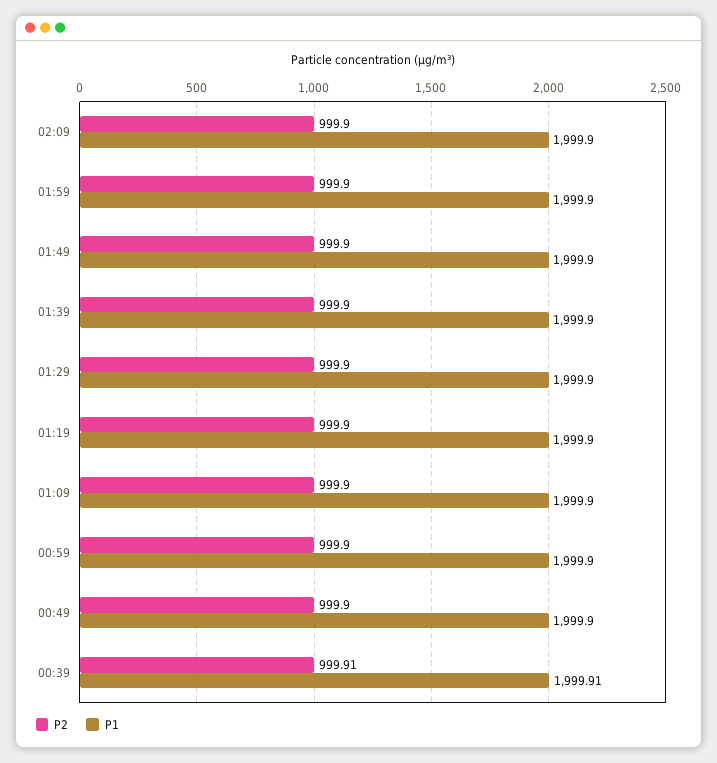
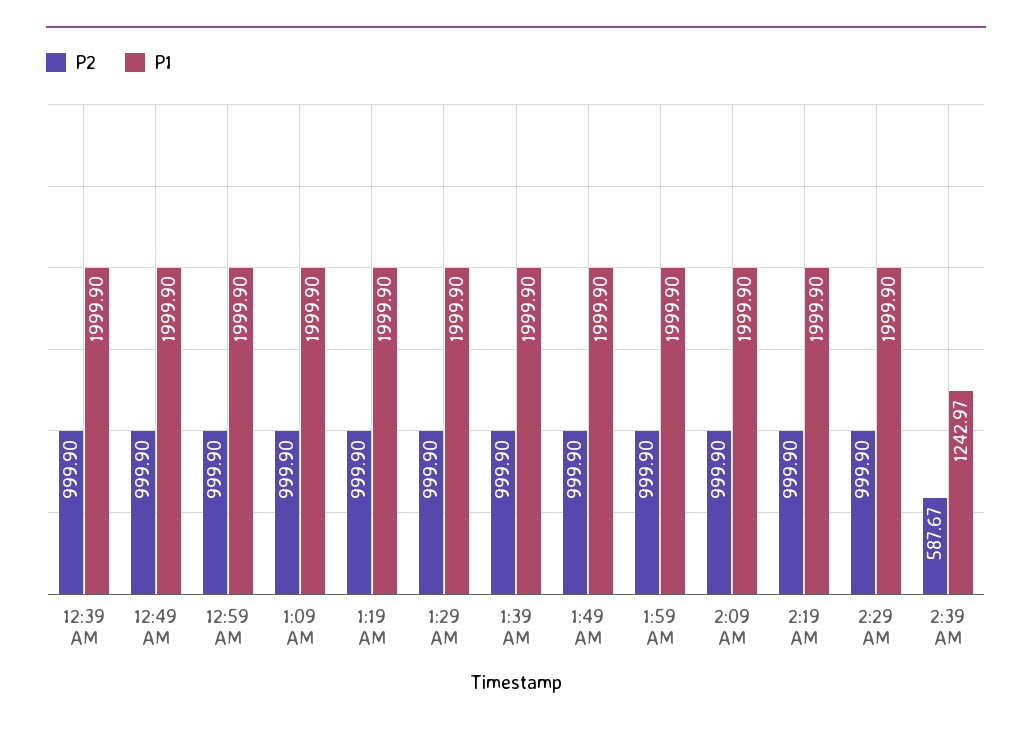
P2, 00:39: 999.91 -> 999.9
P1, 00:39: 1999.91 -> 1999.9
P2, 2:19 AM: none -> 999.9
P1, 2:19 AM: none -> 1999.9
P2, 2:29 AM: none -> 999.9
P1, 2:29 AM: none -> 1999.9
P2, 2:39 AM: none -> 587.67
P1, 2:39 AM: none -> 1242.97

